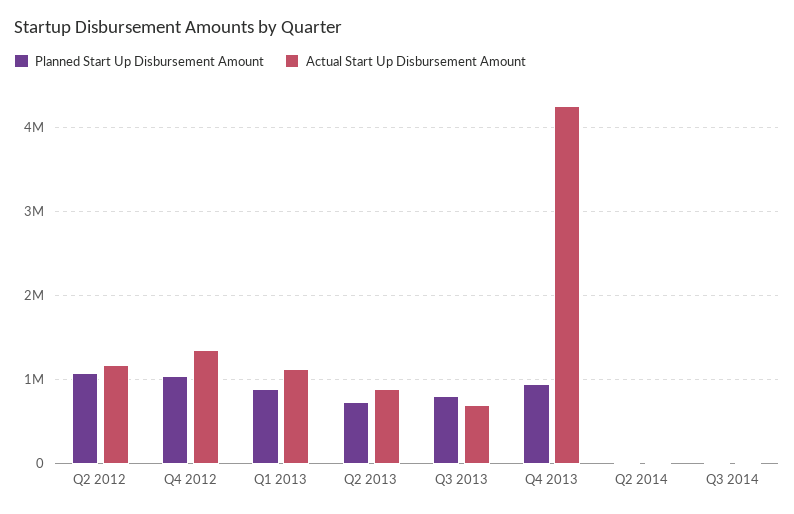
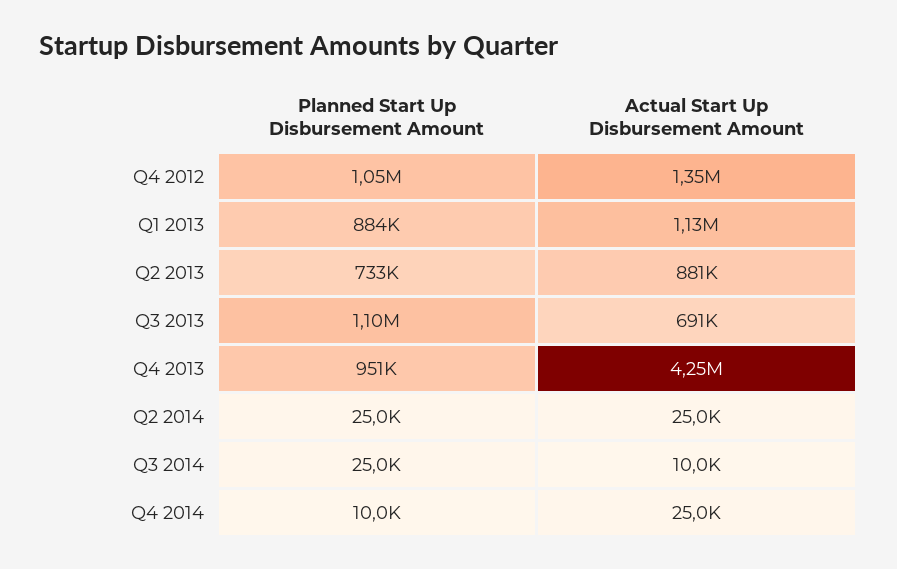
Planned Start Up Disbursement Amount, Q2 2012: 1100000 -> none
Actual Start Up Disbursement Amount, Q2 2012: 1200000 -> none
Planned Start Up Disbursement Amount, Q3 2013: 800000 -> 1100000
Planned Start Up Disbursement Amount, Q4 2014: none -> 10000
Actual Start Up Disbursement Amount, Q4 2014: none -> 25000

